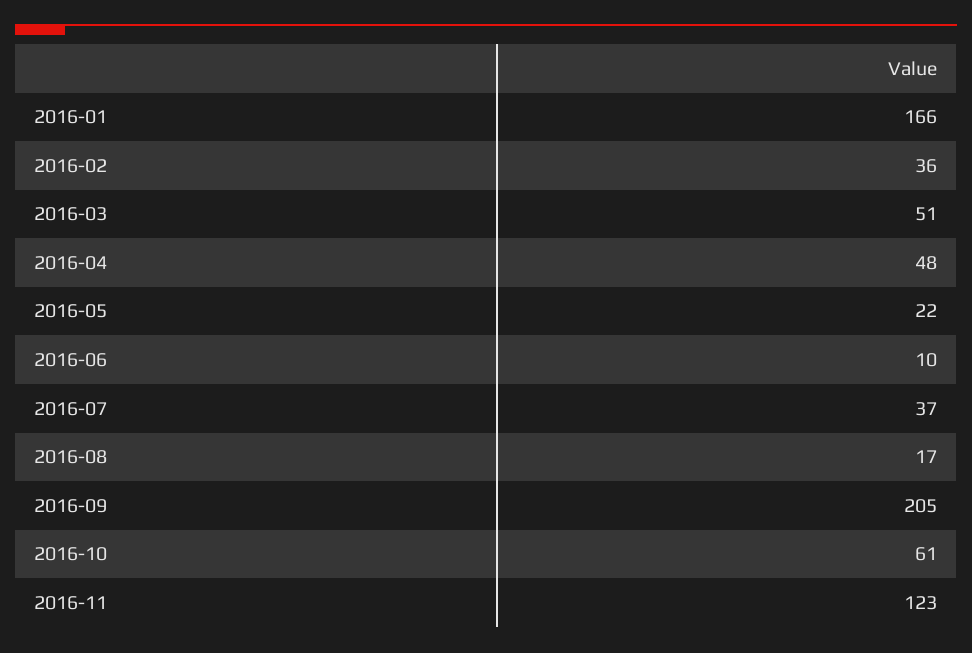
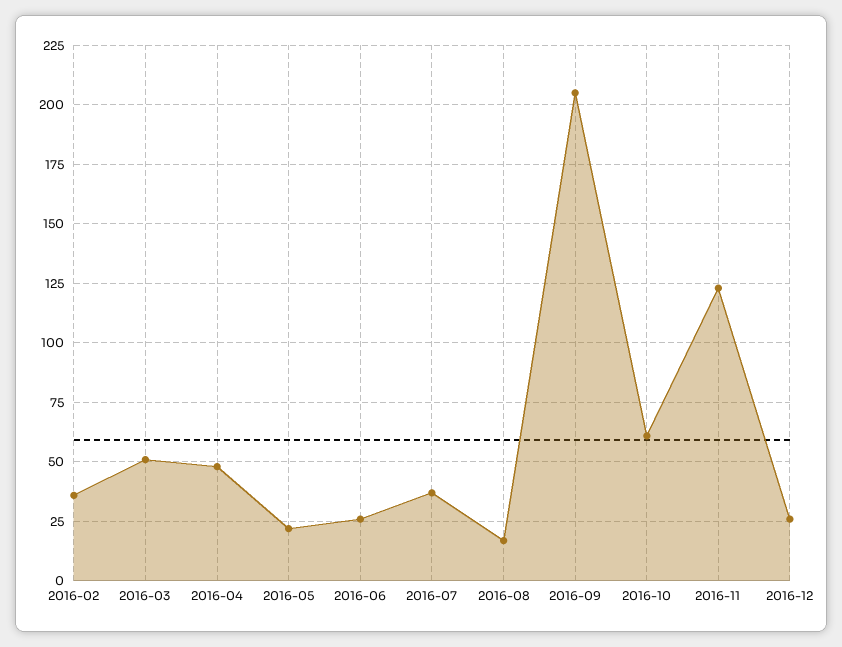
2016-01: 166 -> none
2016-06: 10 -> 25
2016-12: none -> 25

